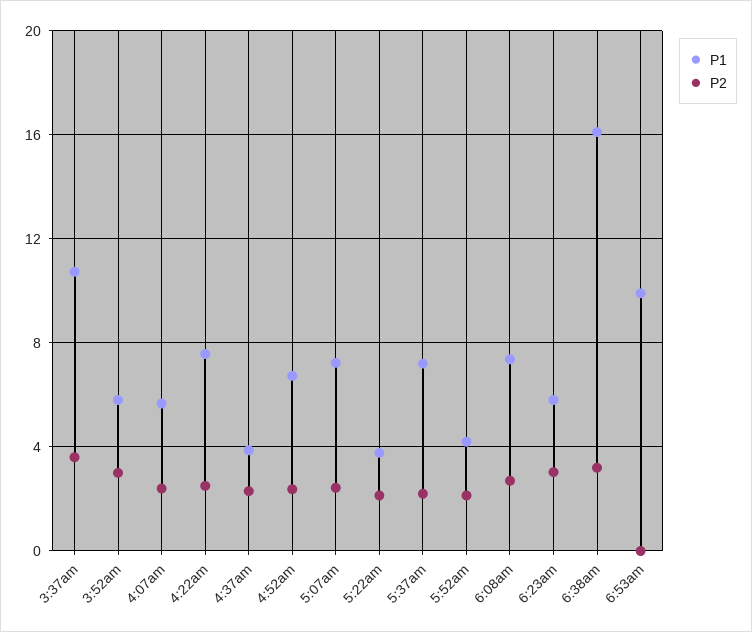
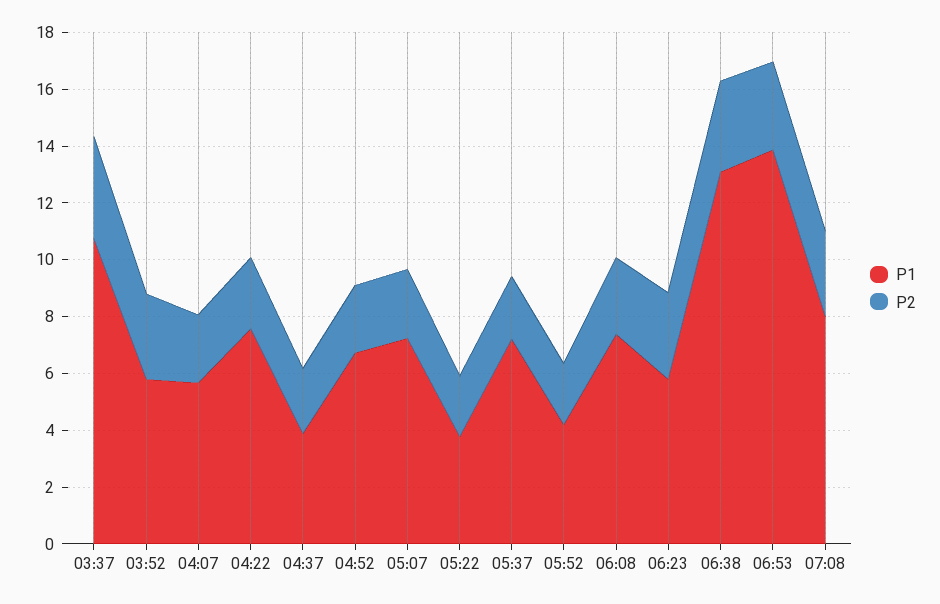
P1, 6:38am: 16 -> 13
P1, 6:53am: 10 -> 14
P2, 6:53am: 0 -> 3
P1, 07:08: none -> 8
P2, 07:08: none -> 3

